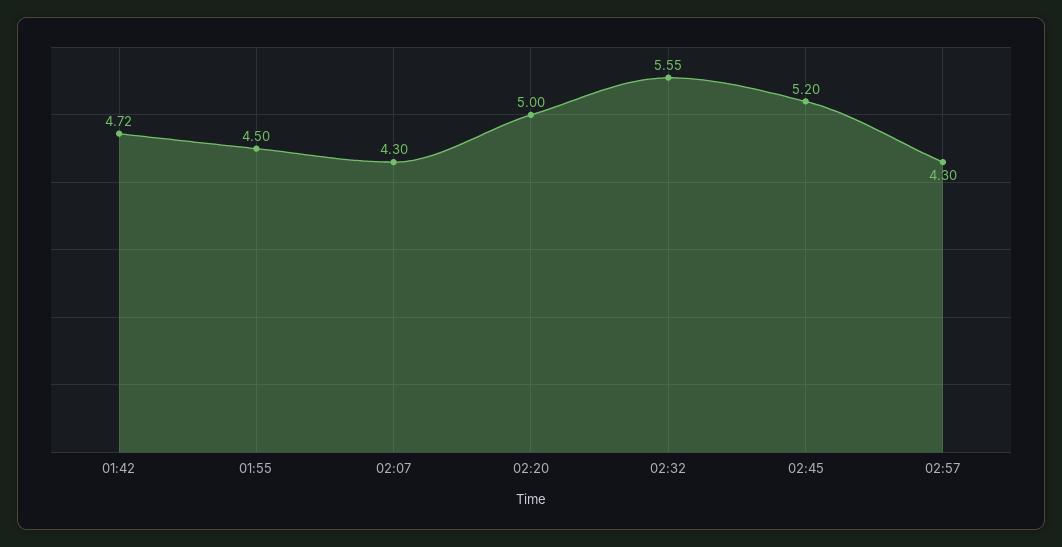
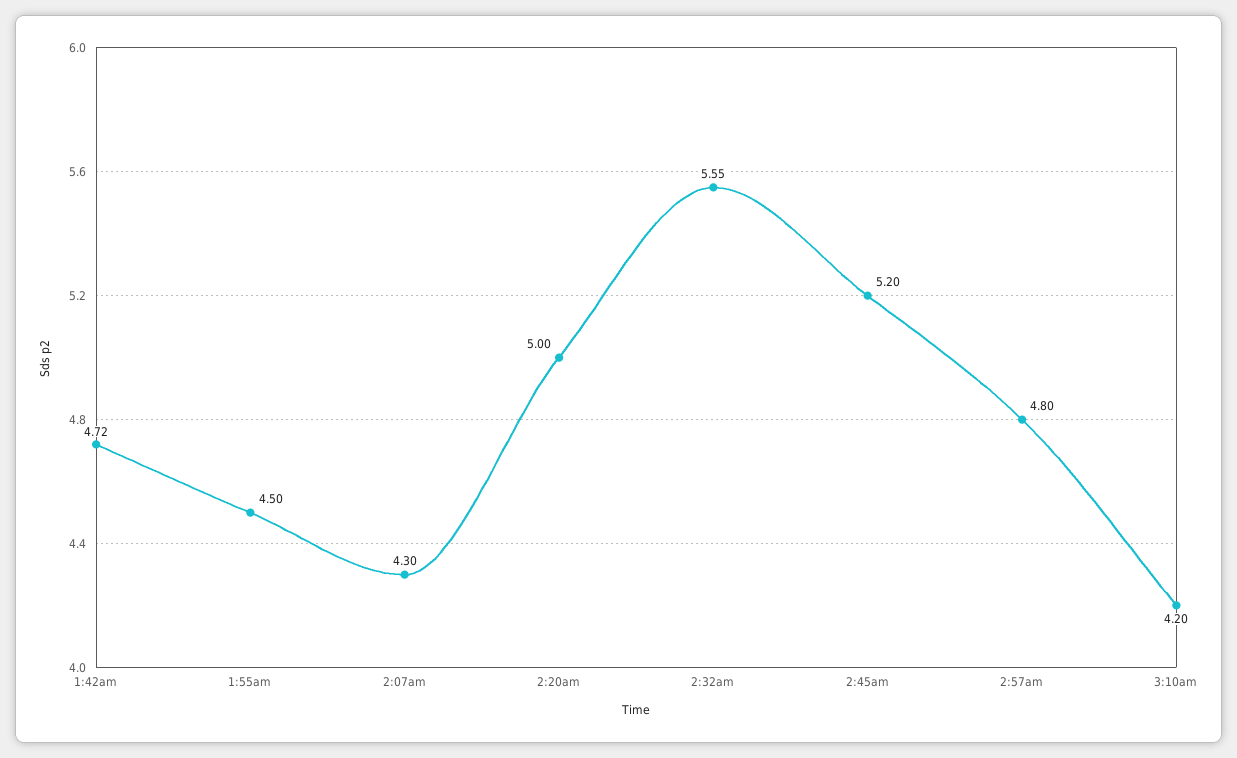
02:57: 4.3 -> 4.8
3:10am: none -> 4.2

